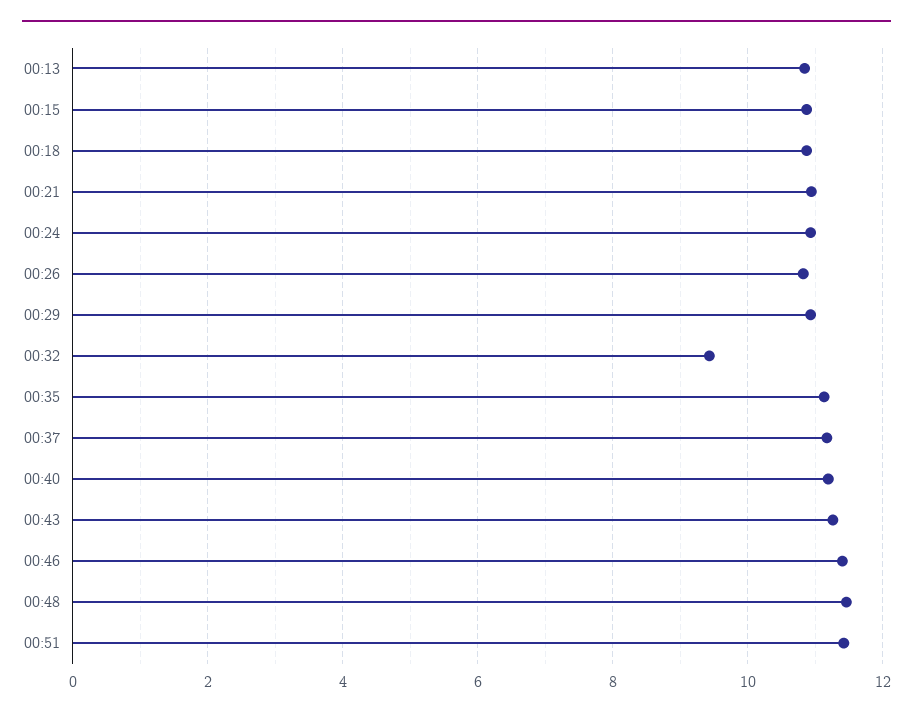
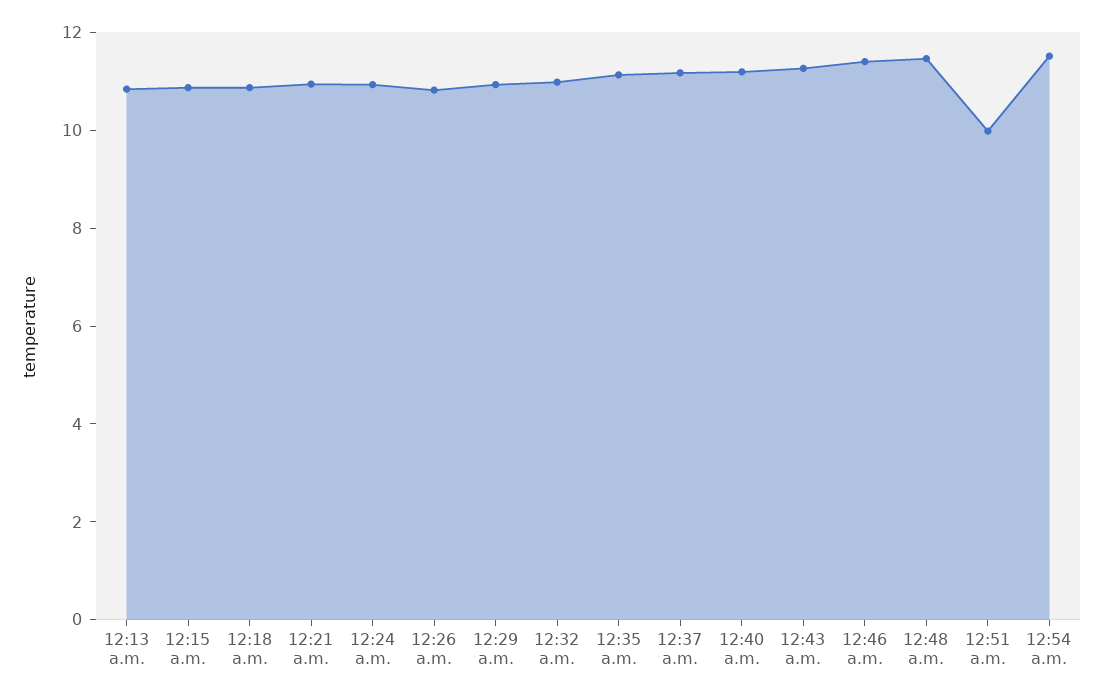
00:32: 9.4 -> 11
00:51: 11.4 -> 10
12:54 a.m.: none -> 11.5

